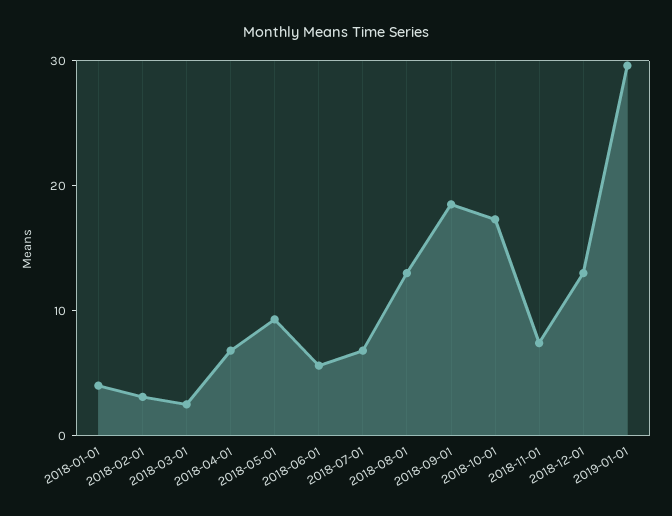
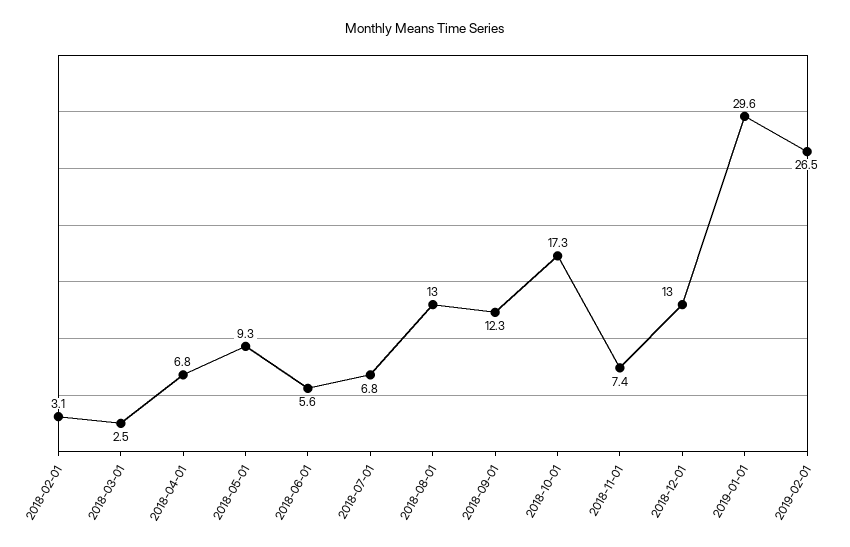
2018-01-01: 4 -> none
2018-09-01: 18 -> 12.3
2019-02-01: none -> 26.5

